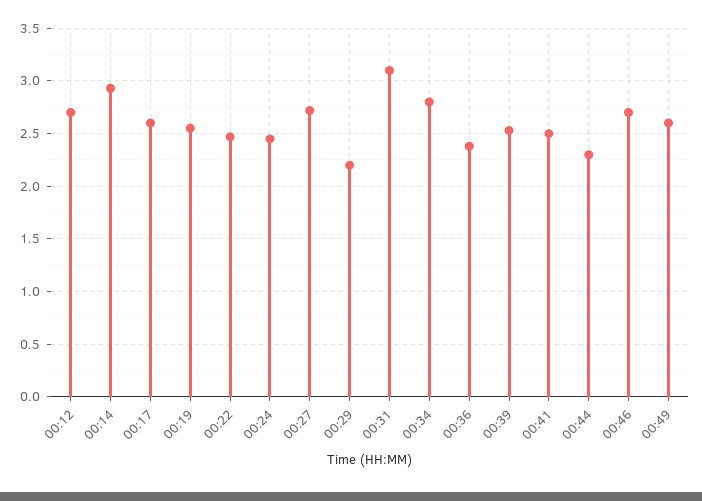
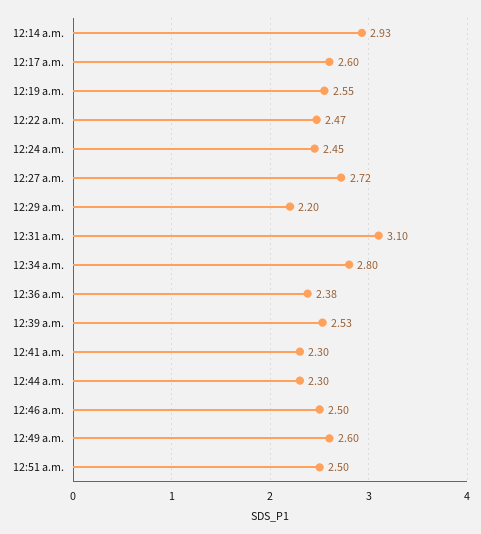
00:12: 2.7 -> none
00:41: 2.5 -> 2.3
00:46: 2.7 -> 2.5
12:51 a.m.: none -> 2.5

